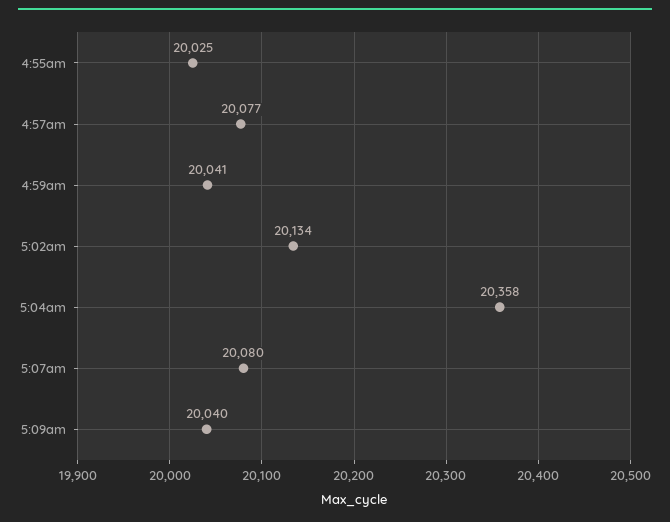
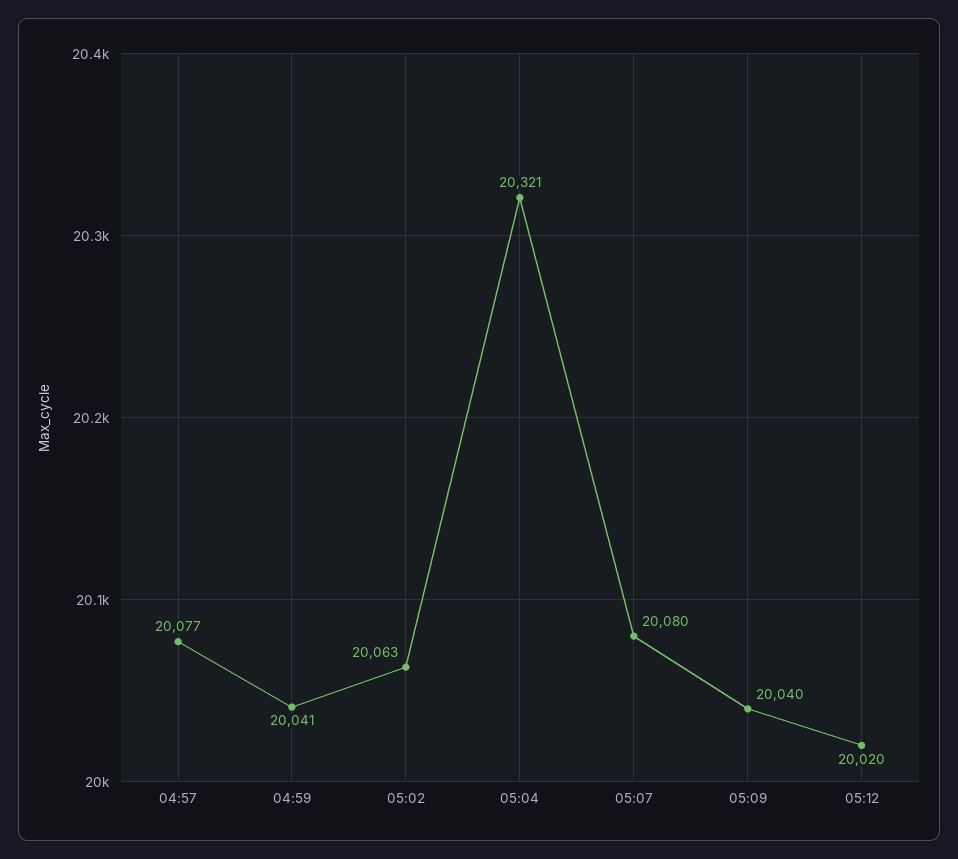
4:55am: 20025 -> none
5:02am: 20134 -> 20063
5:04am: 20358 -> 20321
05:12: none -> 20020

